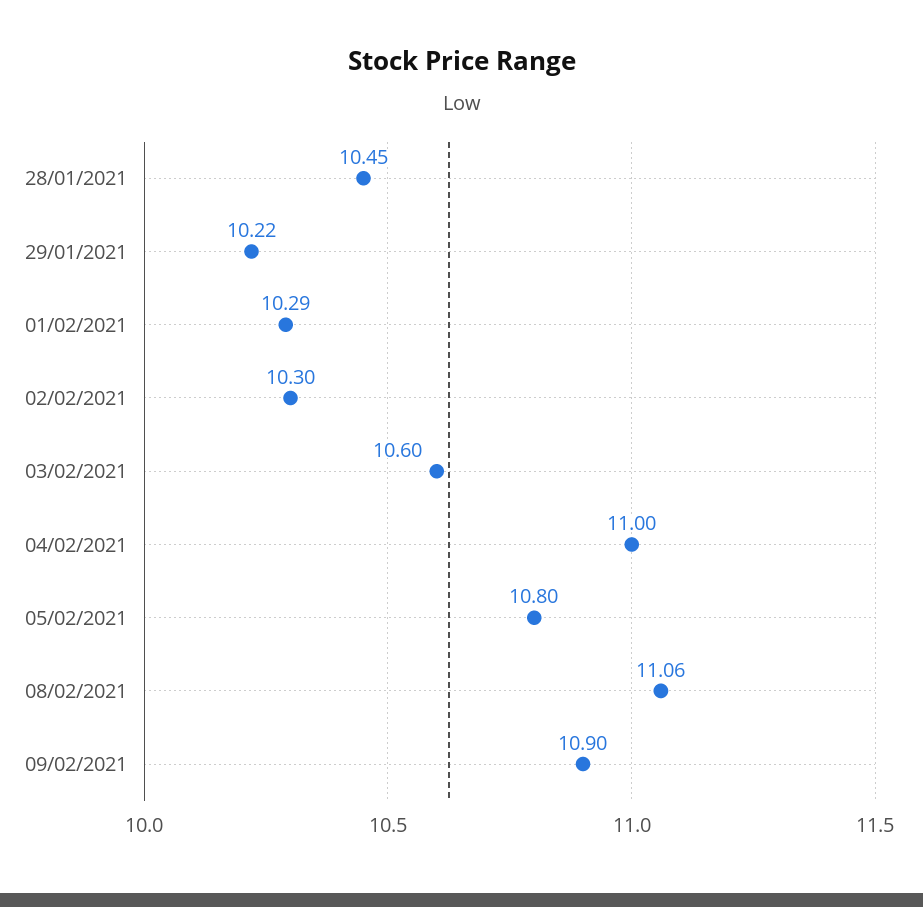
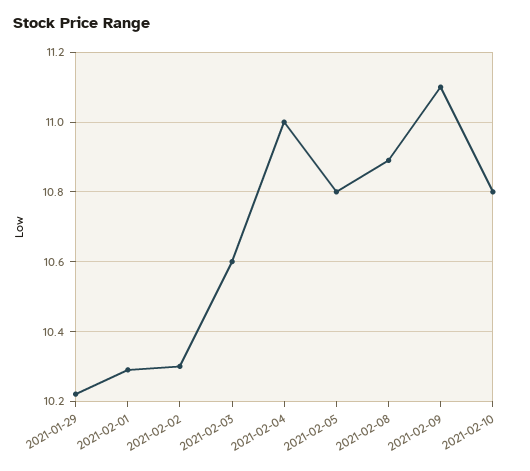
28/01/2021: 10.45 -> none
08/02/2021: 11.06 -> 10.9
09/02/2021: 10.9 -> 11.1
2021-02-10: none -> 10.8

